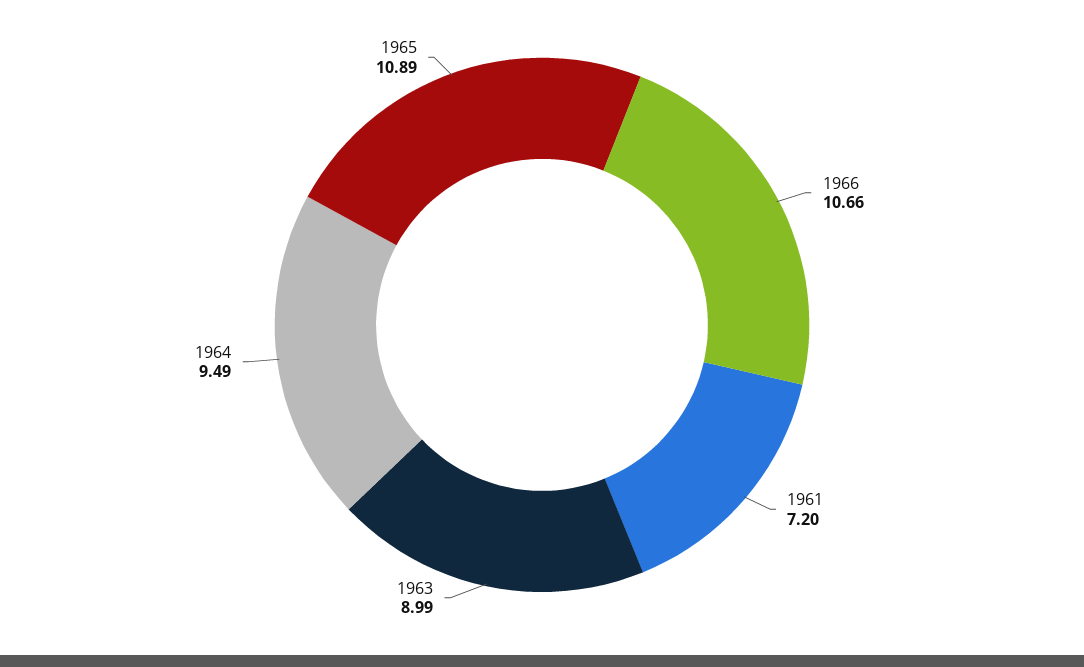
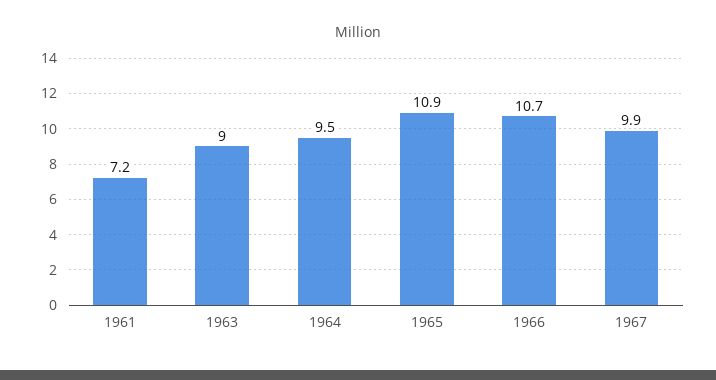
1967: none -> 9.9

